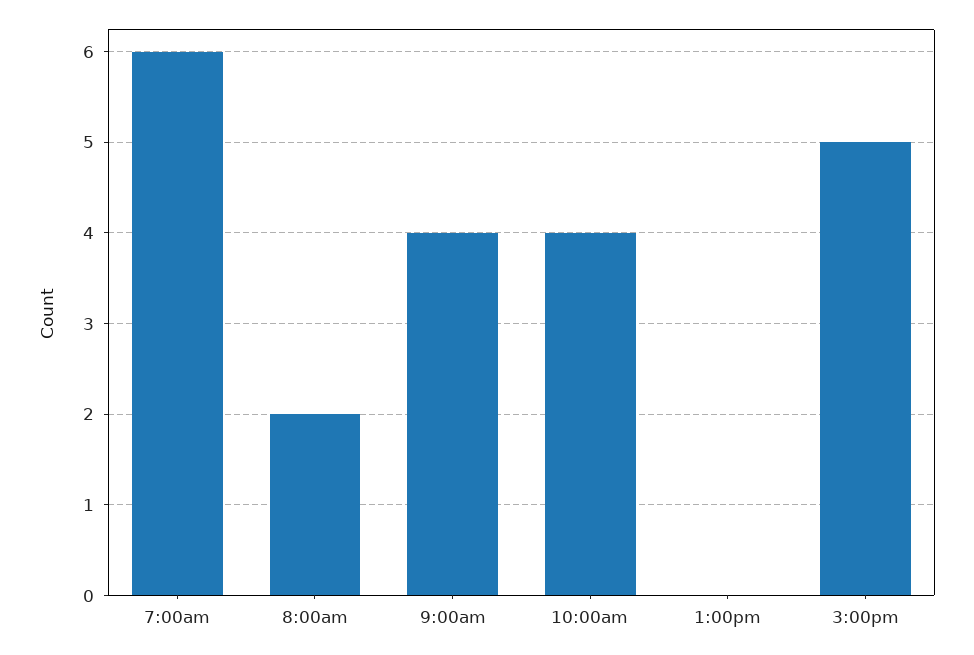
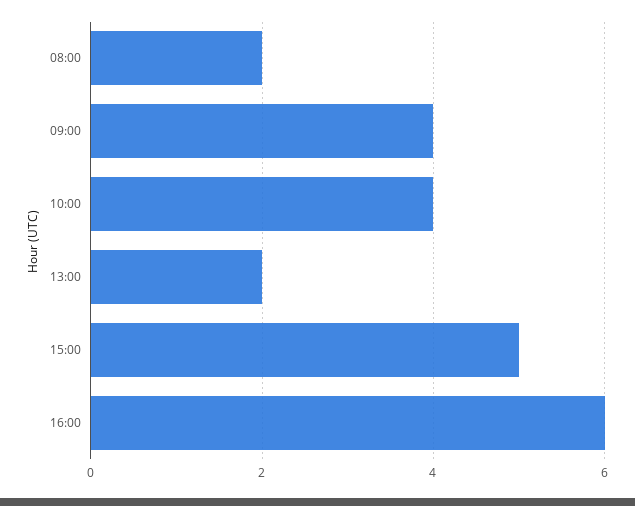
7:00am: 6 -> none
1:00pm: 0 -> 2
16:00: none -> 6

